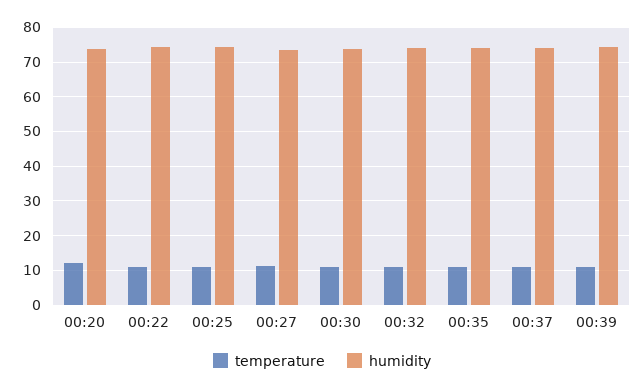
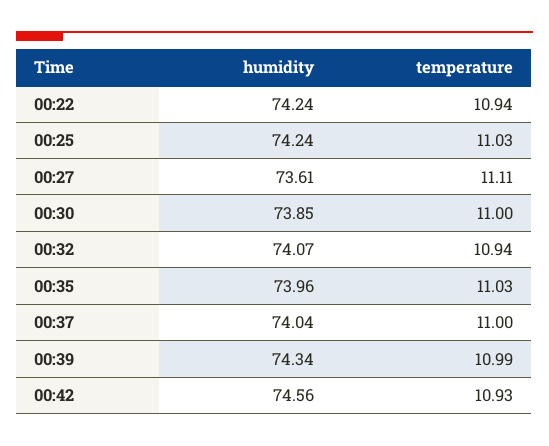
temperature, 00:20: 12 -> none
humidity, 00:20: 74 -> none
humidity, 00:42: none -> 74.56
temperature, 00:42: none -> 10.93

